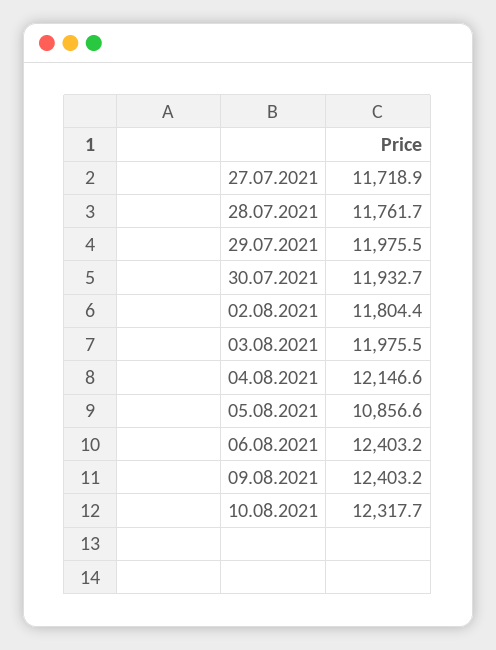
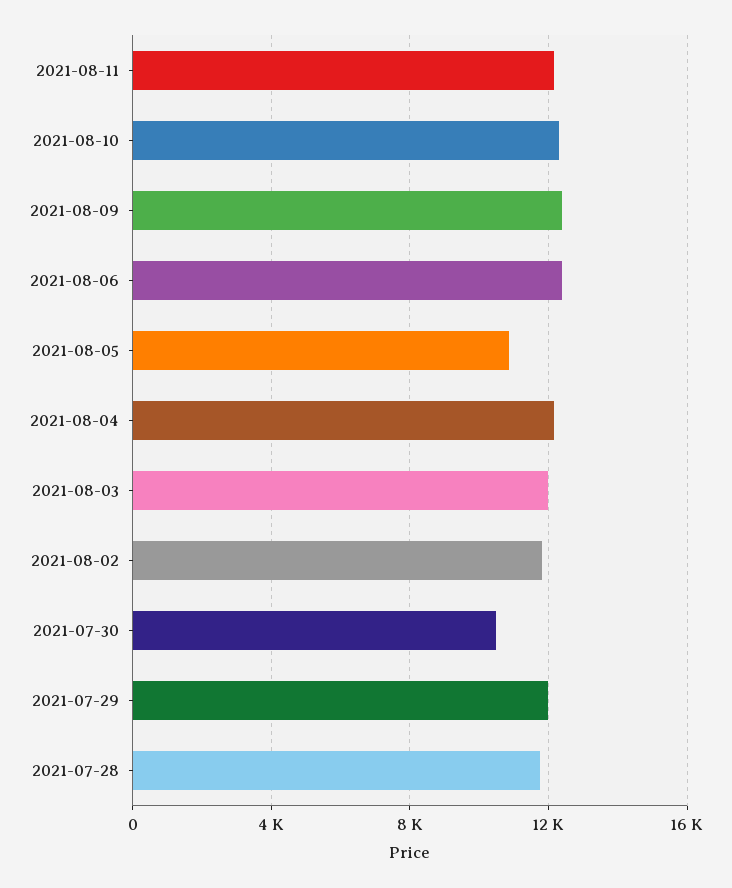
27.07.2021: 11718.9 -> none
30.07.2021: 11932.7 -> 10500
2021-08-11: none -> 12000

